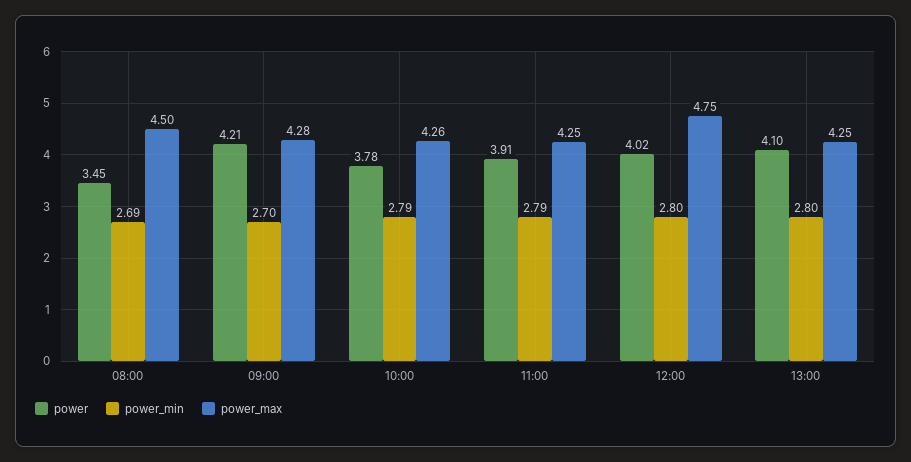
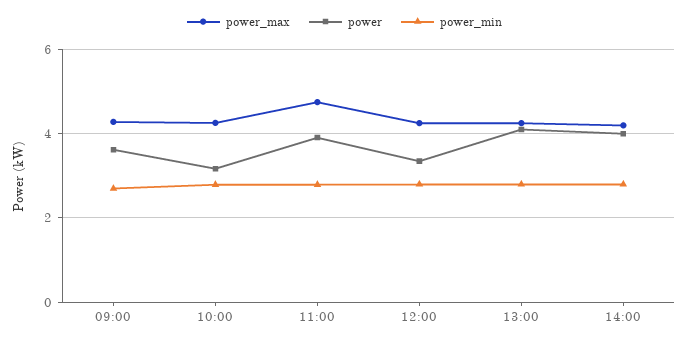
power, 08:00: 3.45 -> none
power_min, 08:00: 2.69 -> none
power_max, 08:00: 4.5 -> none
power, 09:00: 4.21 -> 3.6
power, 10:00: 3.78 -> 3.2
power_max, 11:00: 4.25 -> 4.8
power, 12:00: 4.02 -> 3.4
power_max, 12:00: 4.75 -> 4.2
power_max, 14:00: none -> 4.2
power, 14:00: none -> 4
power_min, 14:00: none -> 2.8

